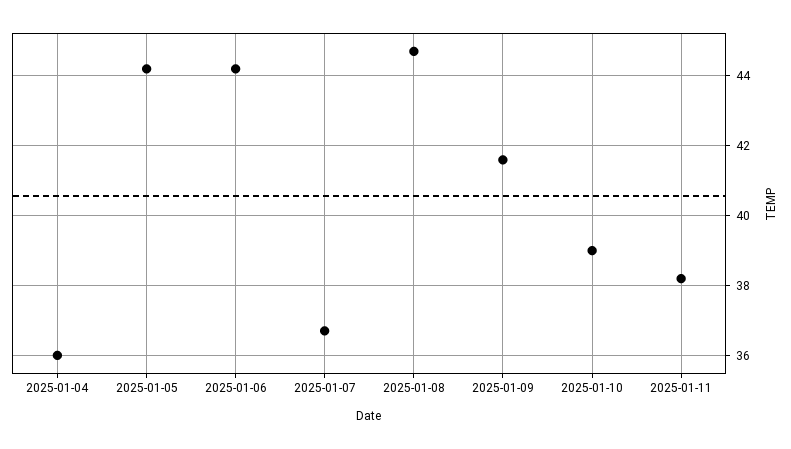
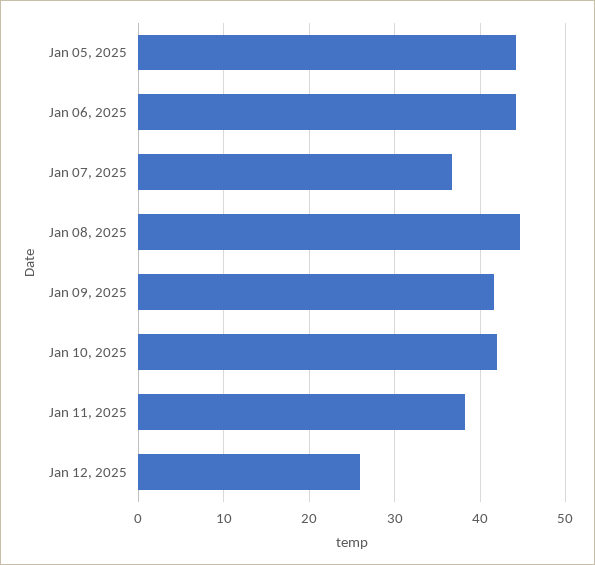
2025-01-04: 36 -> none
2025-01-10: 39 -> 42
Jan 12, 2025: none -> 26

